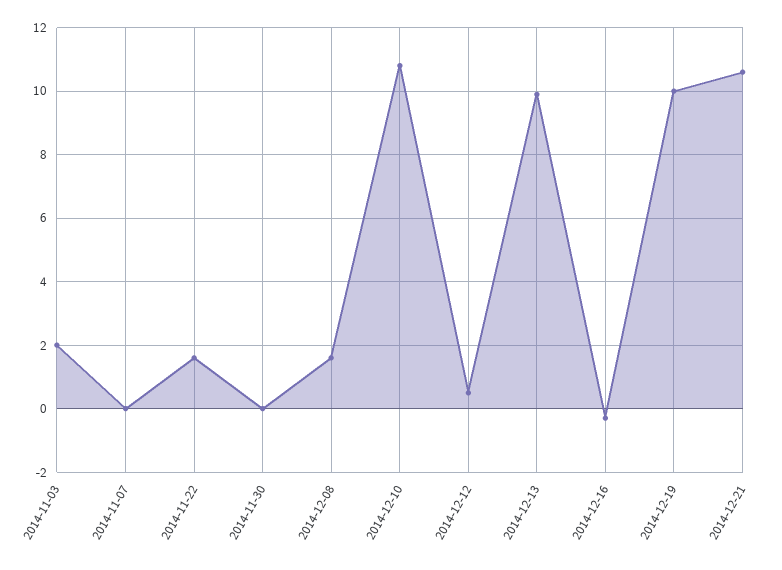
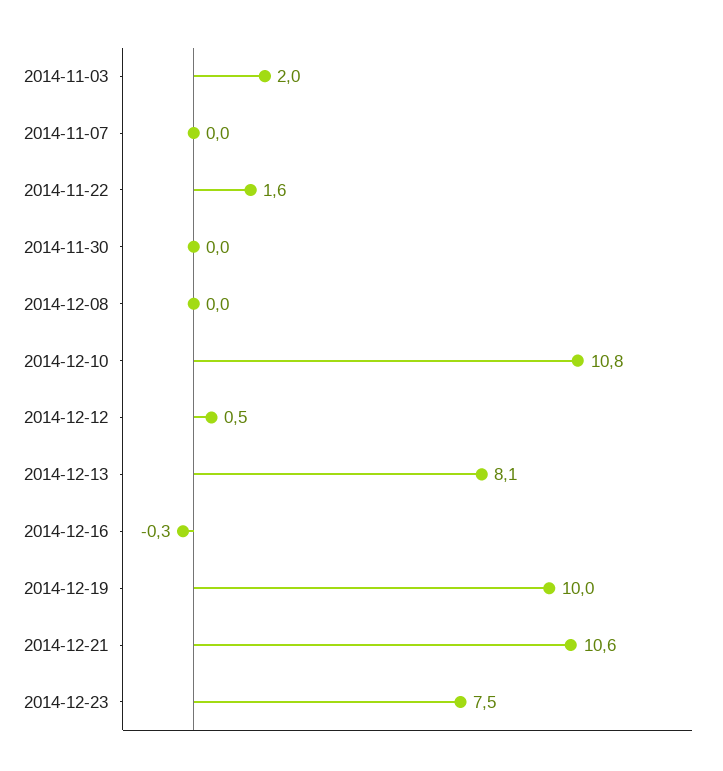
2014-12-08: 1.5 -> 0
2014-12-13: 10 -> 8.1
2014-12-23: none -> 7.5

